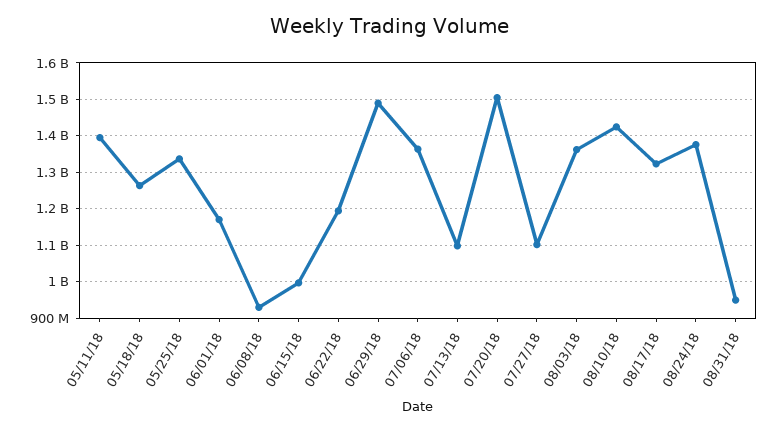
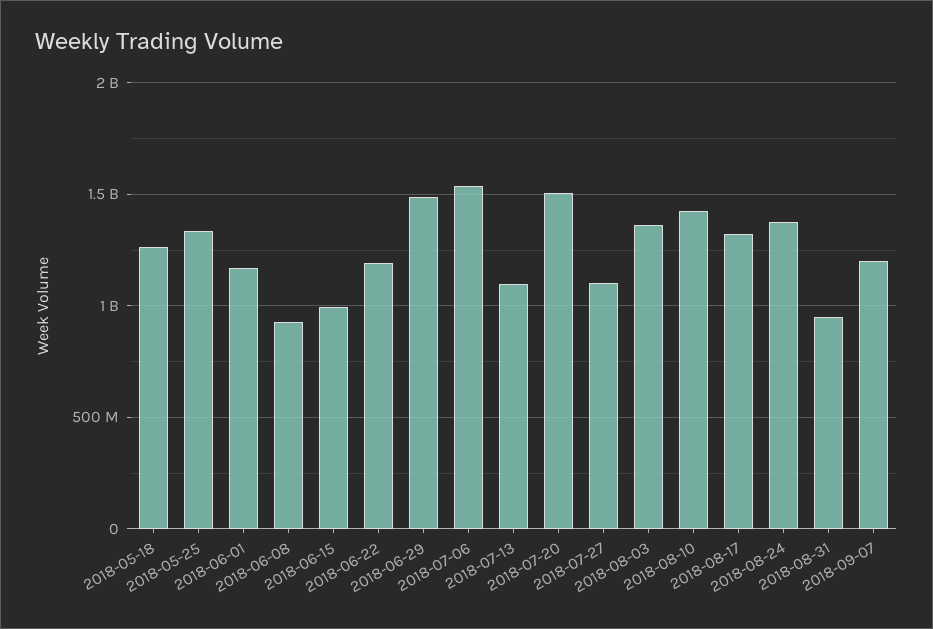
05/11/18: 1400000000 -> none
07/06/18: 1360000000 -> 1550000000
2018-09-07: none -> 1200000000

